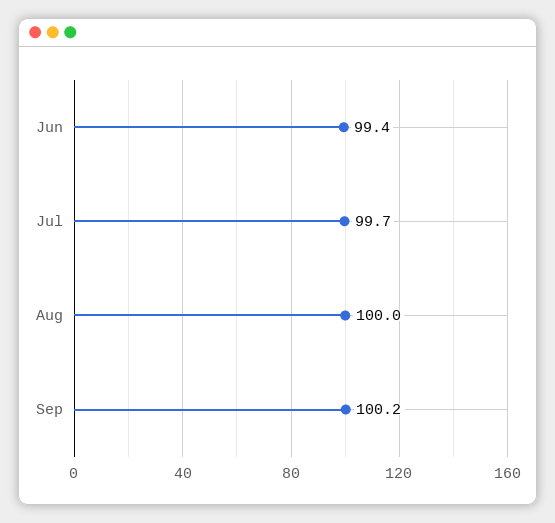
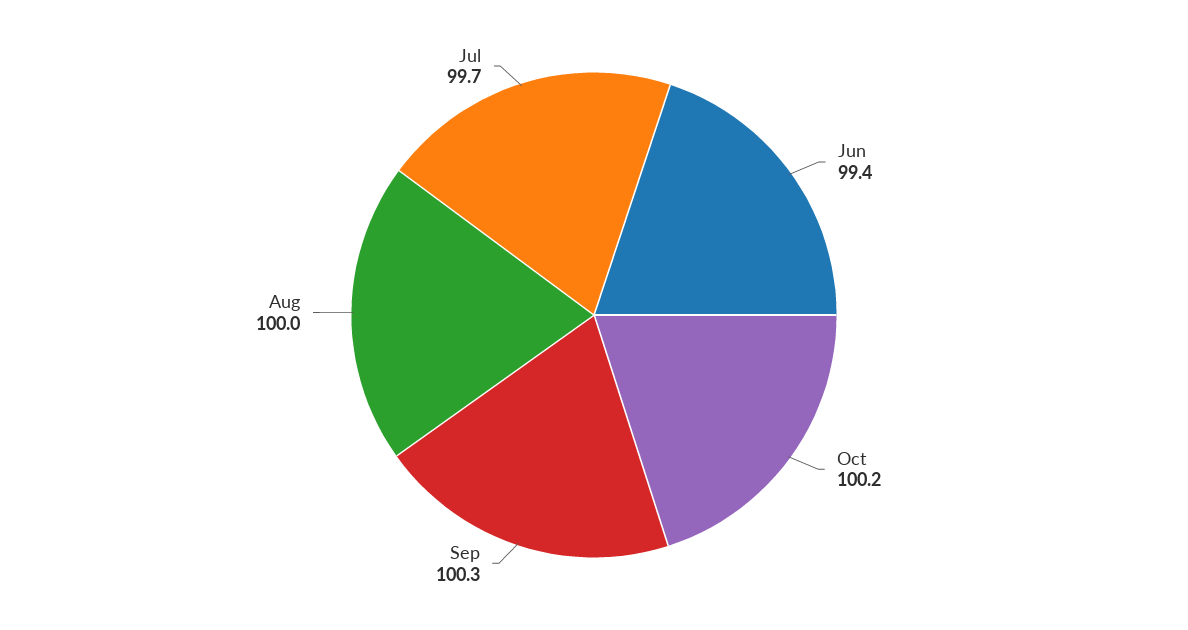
Sep: 100.2 -> 100.3
Oct: none -> 100.2

